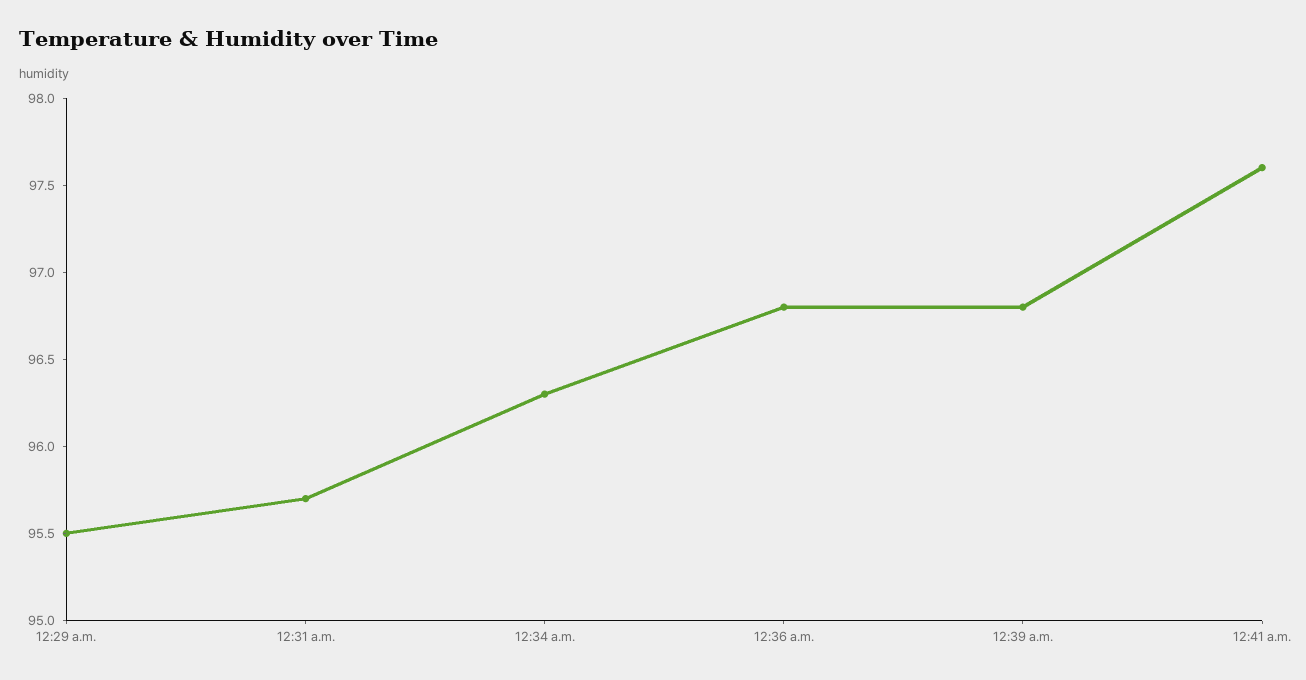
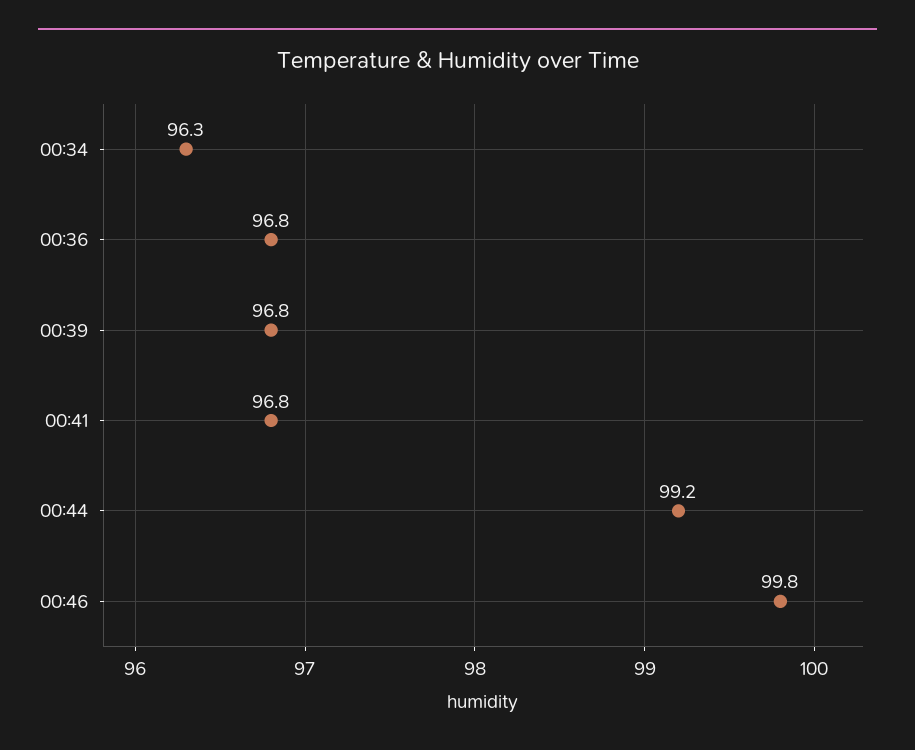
12:29 a.m.: 95.5 -> none
12:31 a.m.: 95.7 -> none
12:41 a.m.: 97.6 -> 96.8
00:44: none -> 99.2
00:46: none -> 99.8

